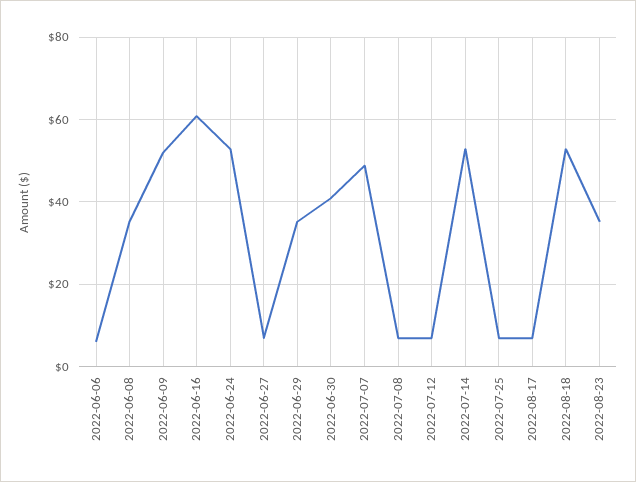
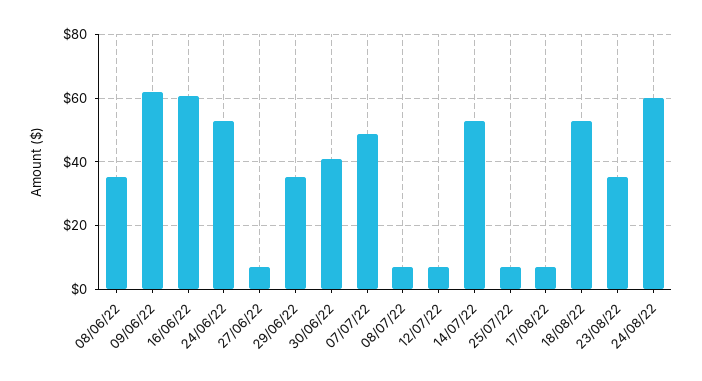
2022-06-06: 6 -> none
2022-06-09: 52 -> 62
24/08/22: none -> 60

